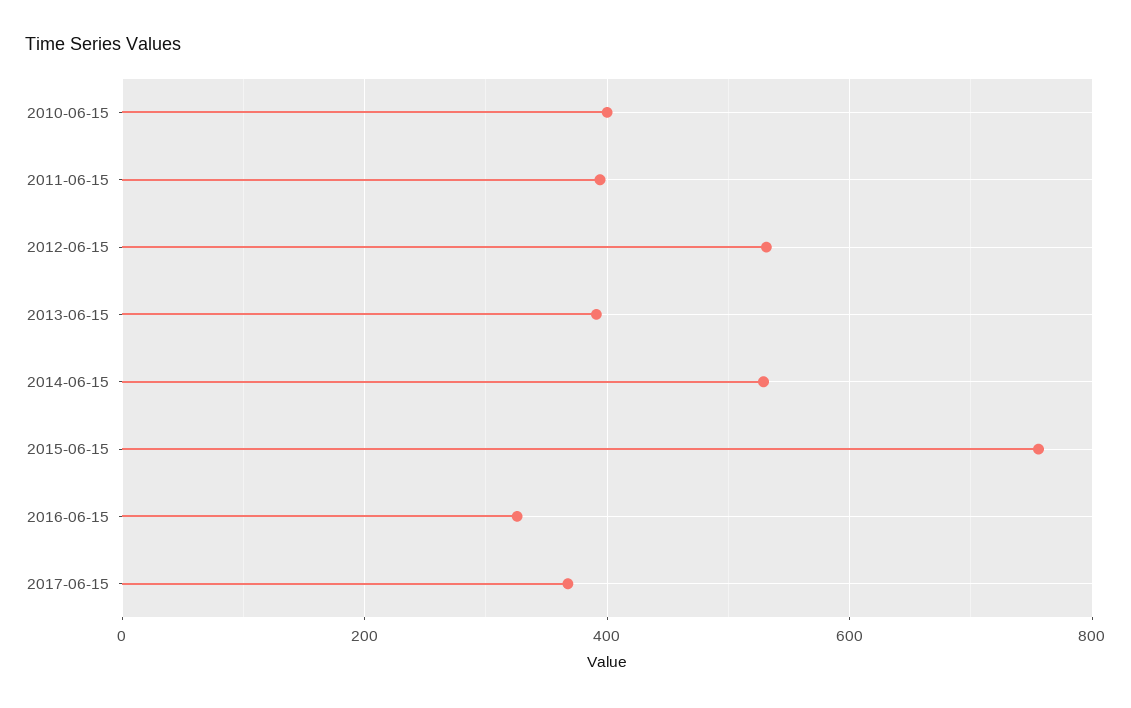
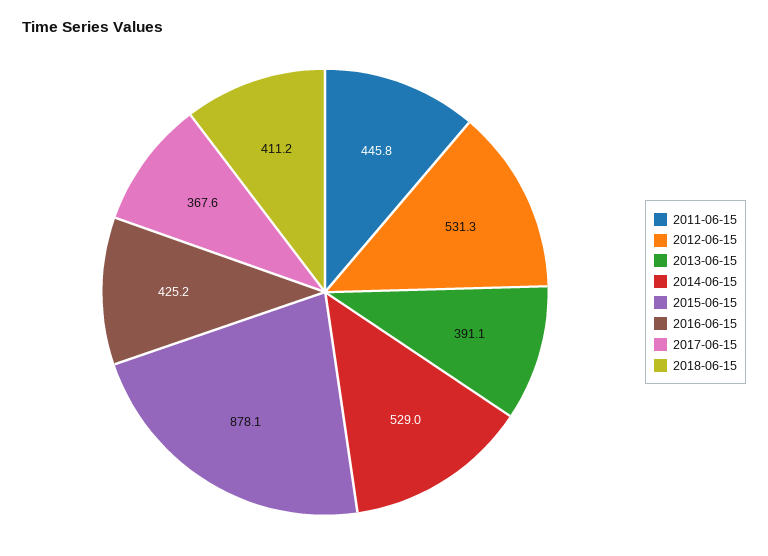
2010-06-15: 400 -> none
2011-06-15: 400 -> 445.8
2015-06-15: 760 -> 878.1
2016-06-15: 320 -> 425.2
2018-06-15: none -> 411.2

